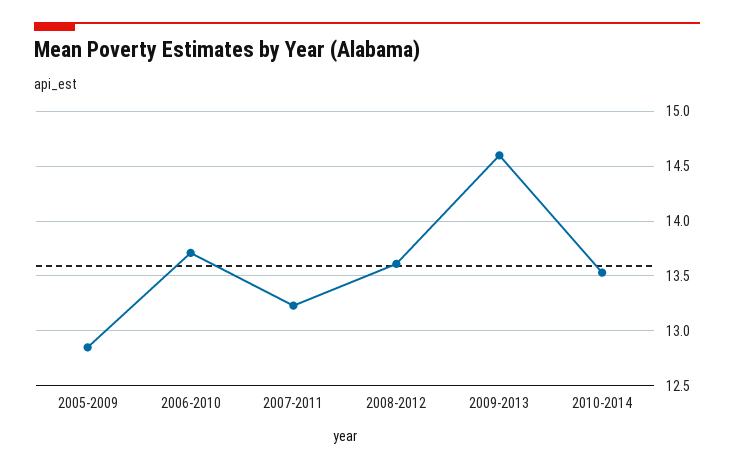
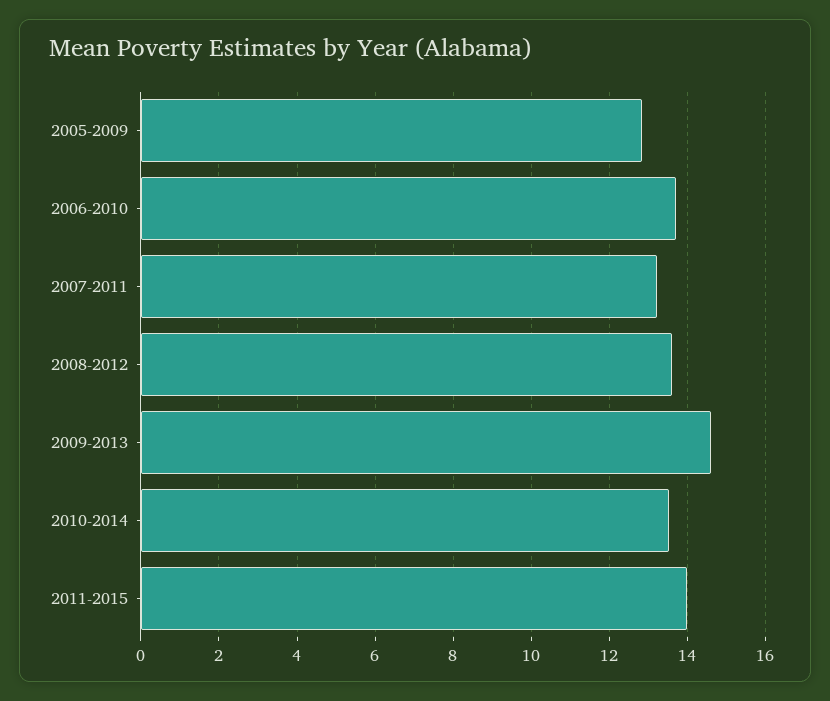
2011-2015: none -> 14

